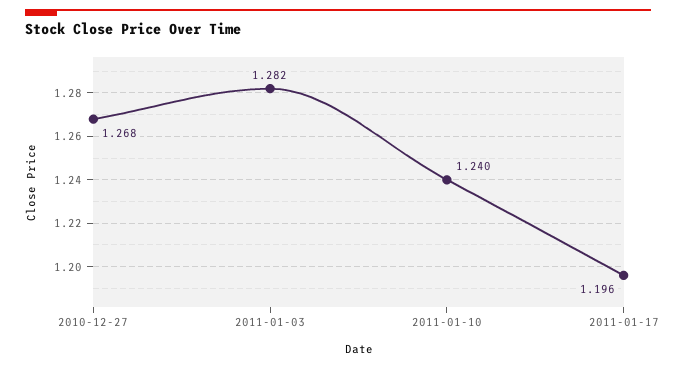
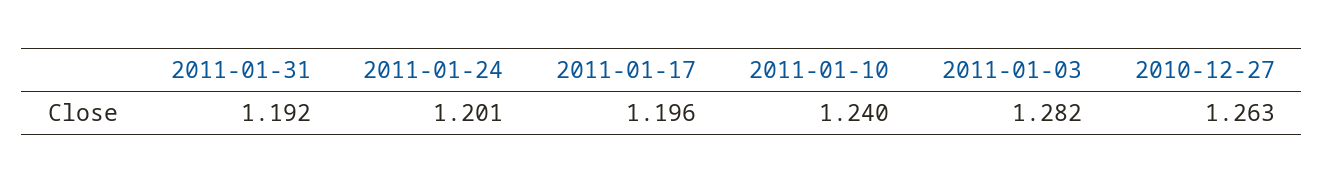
2010-12-27: 1.268 -> 1.263
2011-01-31: none -> 1.192
2011-01-24: none -> 1.201

